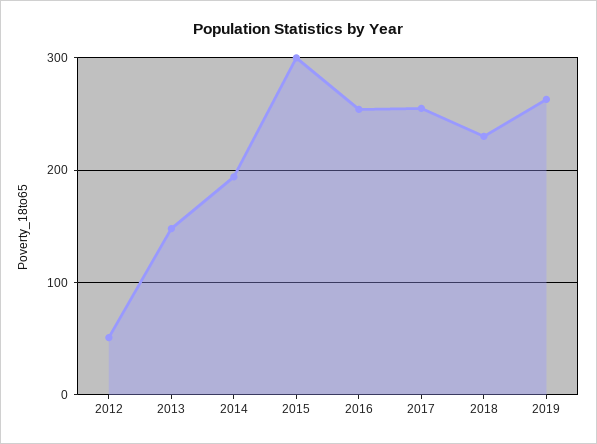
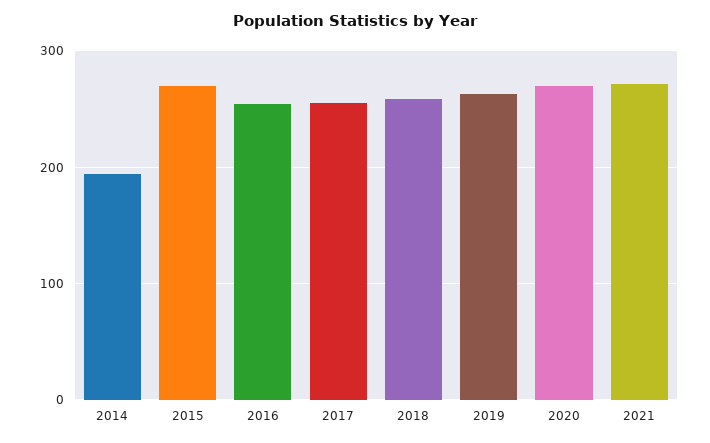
2012: 50 -> none
2013: 150 -> none
2015: 300 -> 270
2018: 230 -> 260
2020: none -> 270
2021: none -> 270

